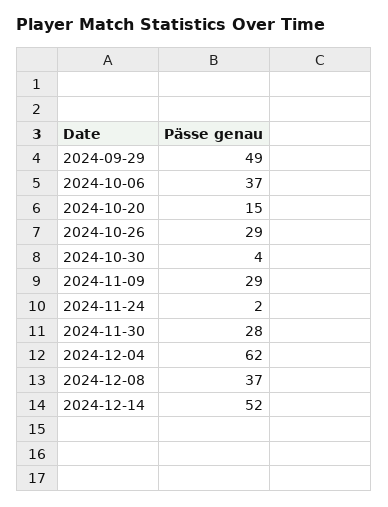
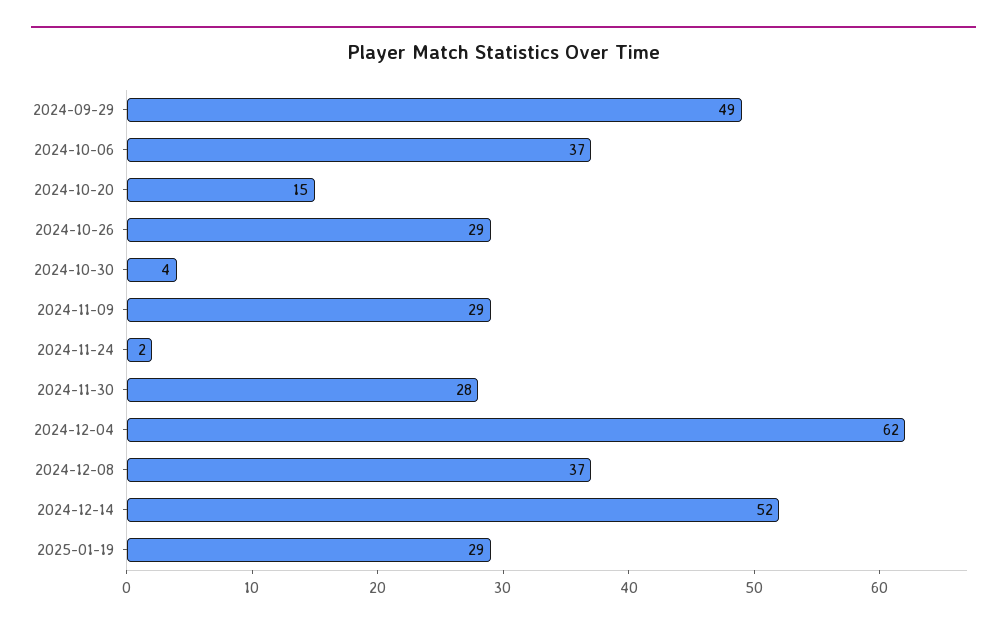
2025-01-19: none -> 29

